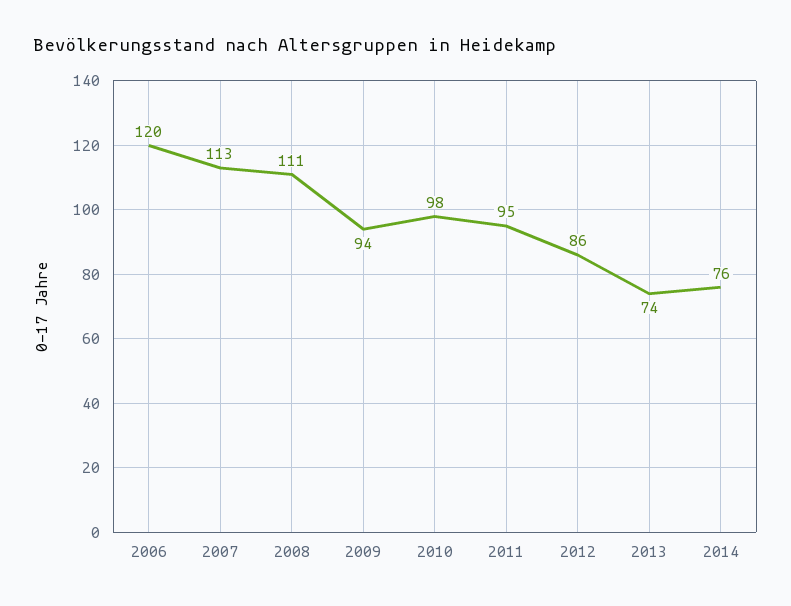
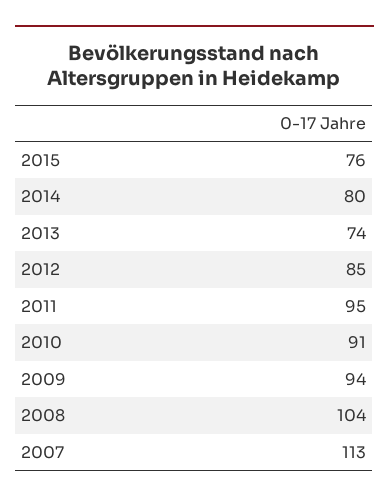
2006: 120 -> none
2008: 111 -> 104
2010: 98 -> 91
2012: 86 -> 85
2014: 76 -> 80
2015: none -> 76

